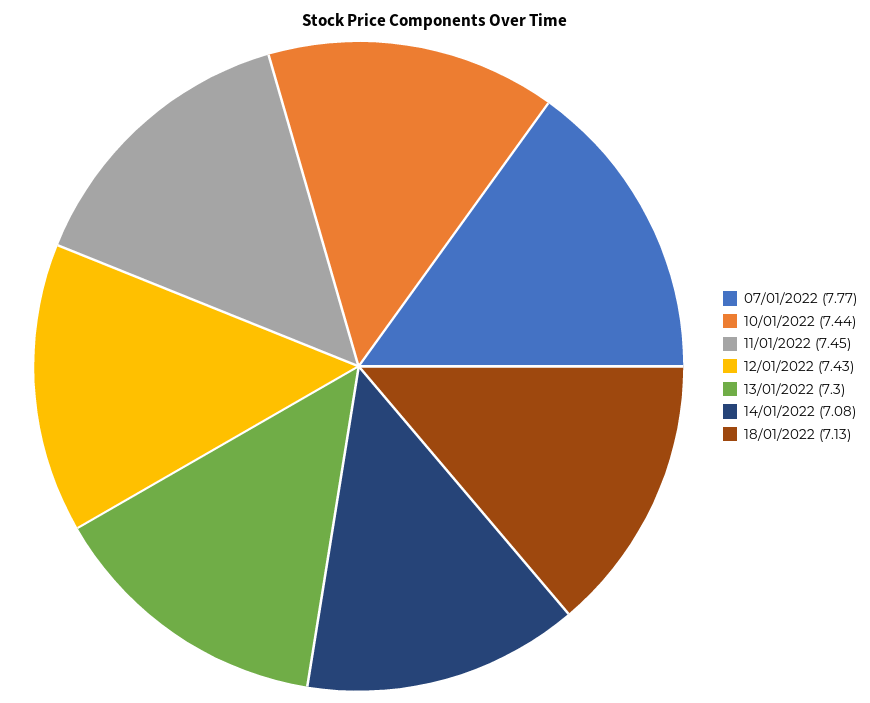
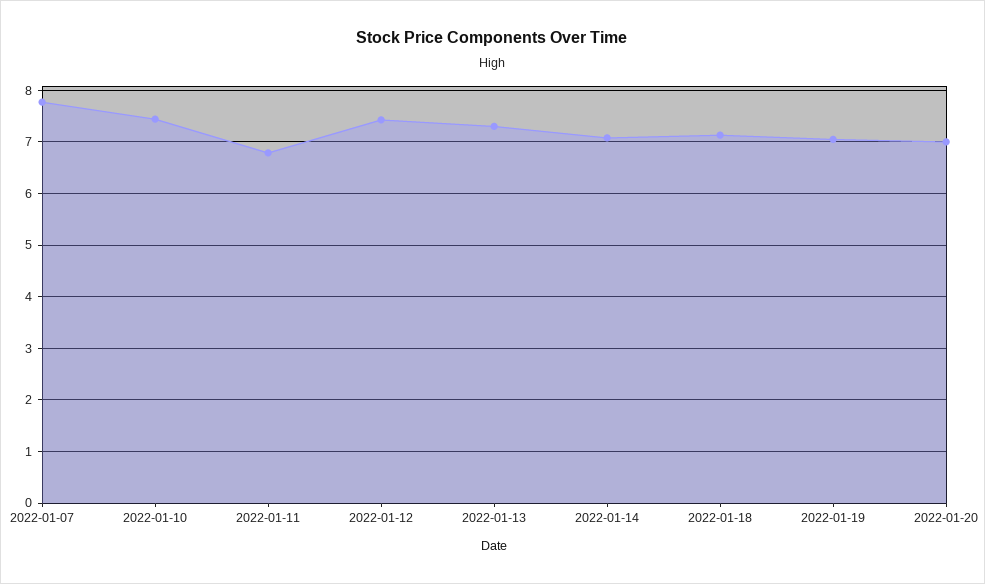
11/01/2022: 7.45 -> 6.8
2022-01-19: none -> 7
2022-01-20: none -> 7

